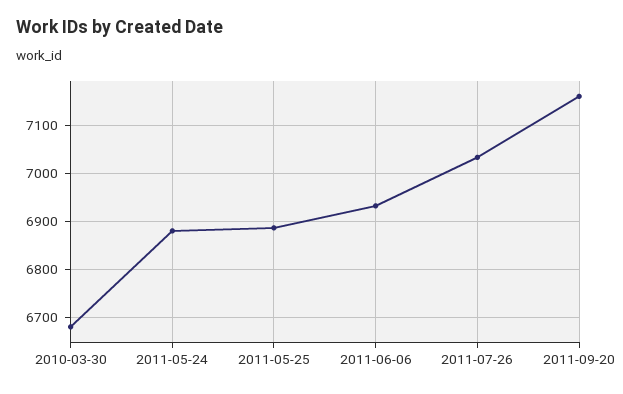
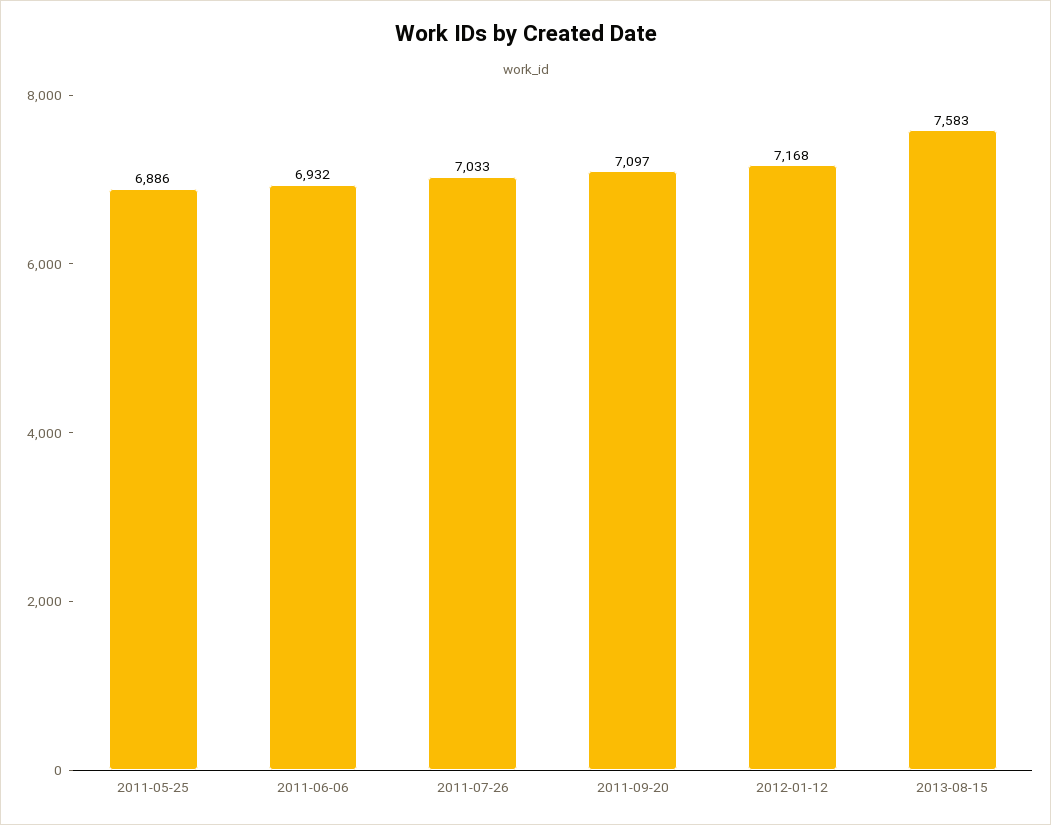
2010-03-30: 6680 -> none
2011-05-24: 6880 -> none
2011-09-20: 7160 -> 7097
2012-01-12: none -> 7168
2013-08-15: none -> 7583

